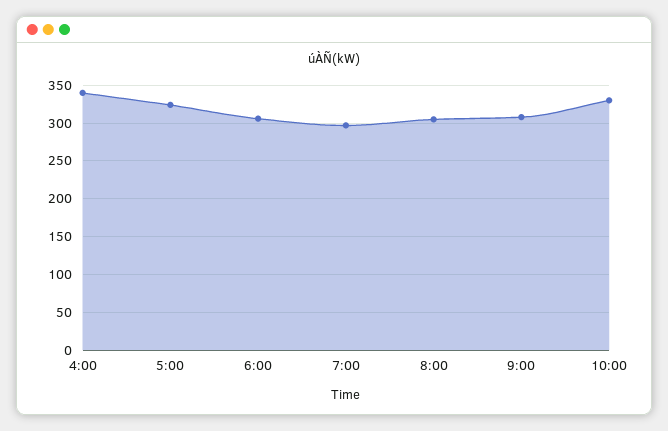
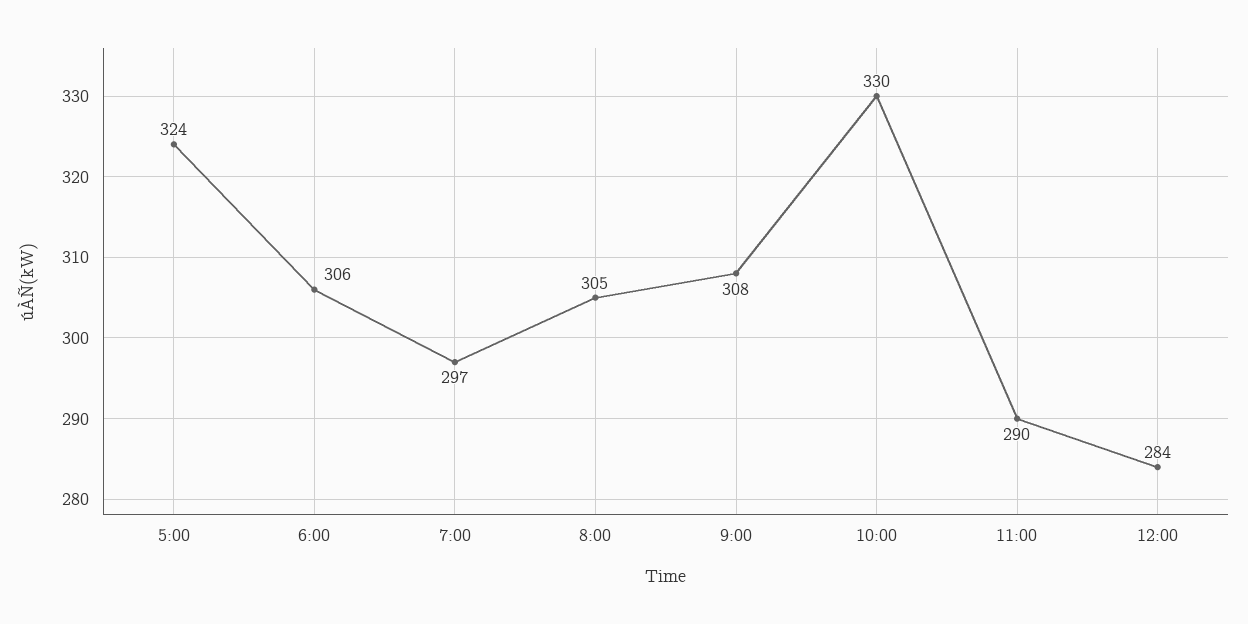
4:00: 340 -> none
11:00: none -> 290
12:00: none -> 284

